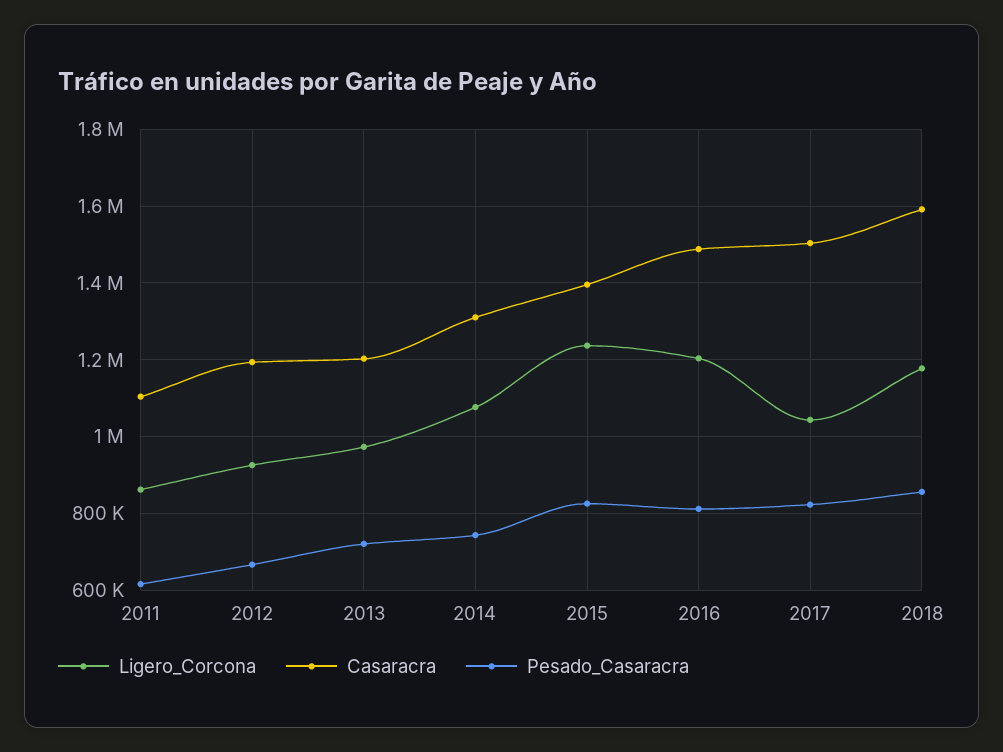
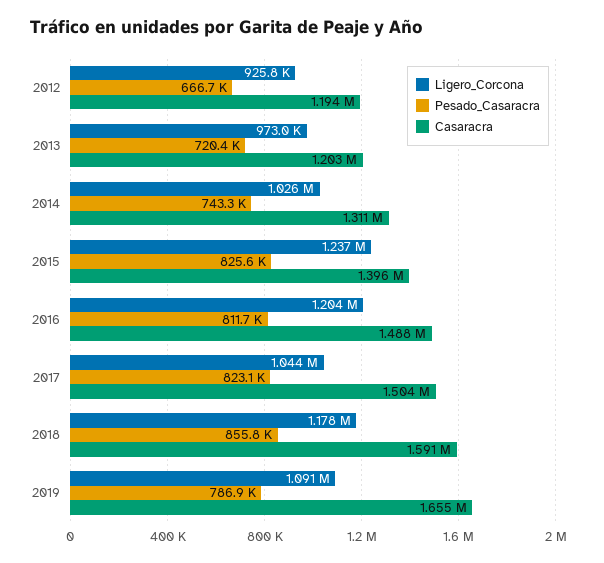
Ligero_Corcona, 2011: 860000 -> none
Casaracra, 2011: 1100000 -> none
Pesado_Casaracra, 2011: 620000 -> none
Ligero_Corcona, 2014: 1080000 -> 1026000
Ligero_Corcona, 2019: none -> 1091000
Pesado_Casaracra, 2019: none -> 786900
Casaracra, 2019: none -> 1655000

